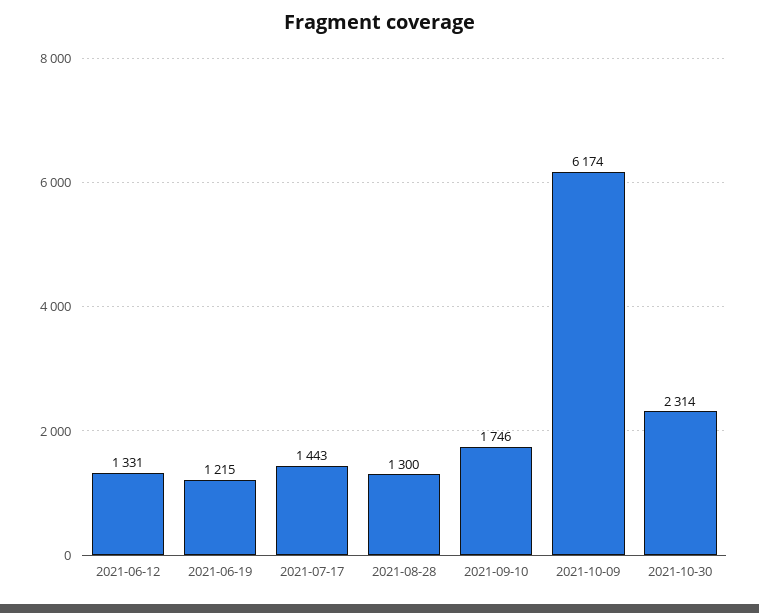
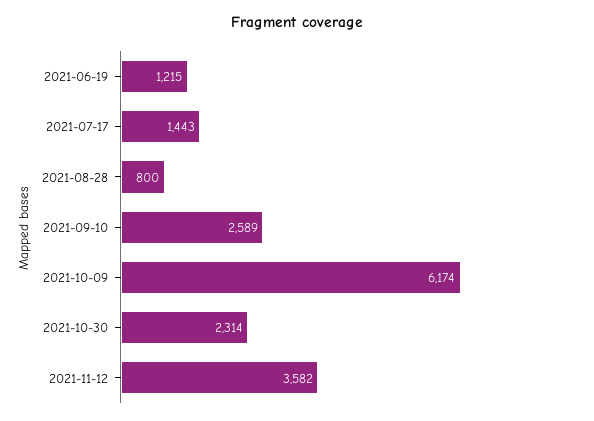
2021-06-12: 1331 -> none
2021-08-28: 1300 -> 800
2021-09-10: 1746 -> 2589
2021-11-12: none -> 3582

